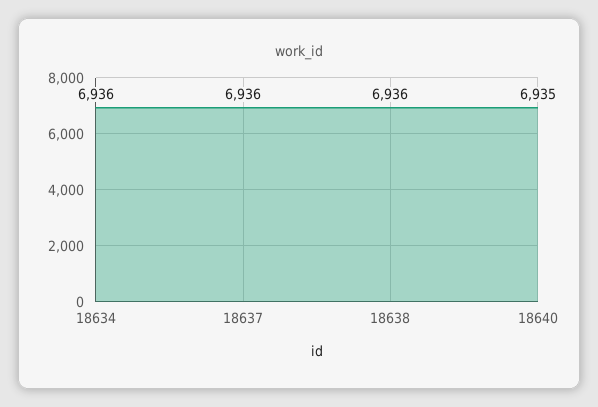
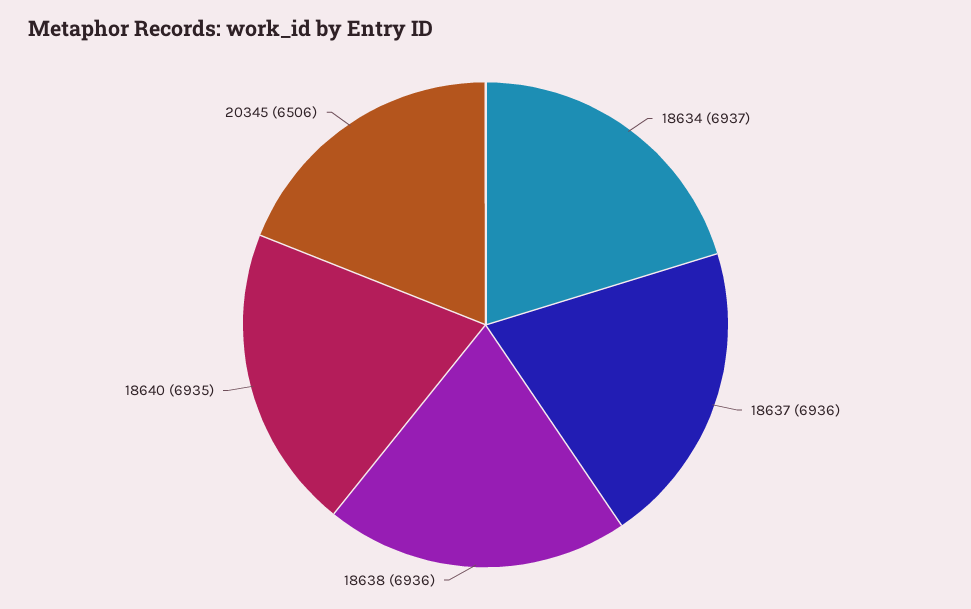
18634: 6936 -> 6937
20345: none -> 6506

